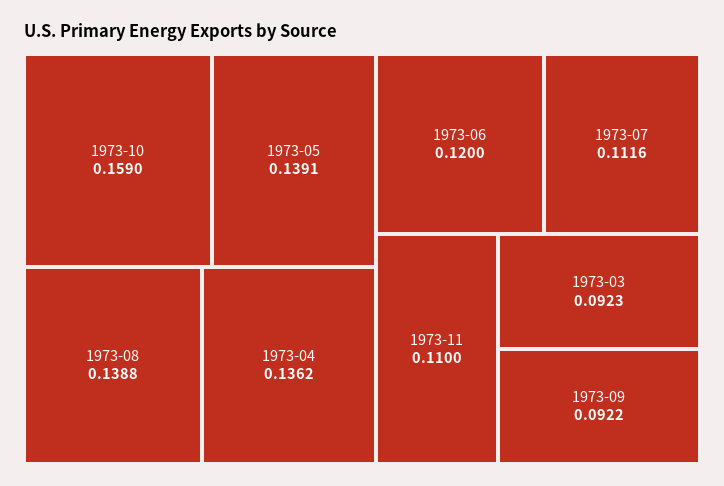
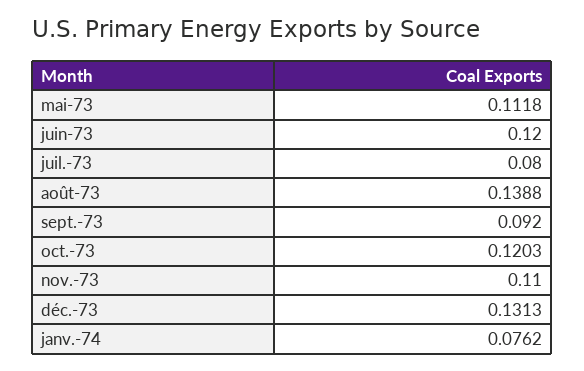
1973-10: 0.159 -> 0.1203
1973-05: 0.1391 -> 0.1118
1973-04: 0.1362 -> none
1973-07: 0.1116 -> 0.08
1973-03: 0.0923 -> none
1973-09: 0.0922 -> 0.092
déc.-73: none -> 0.1313
janv.-74: none -> 0.0762

